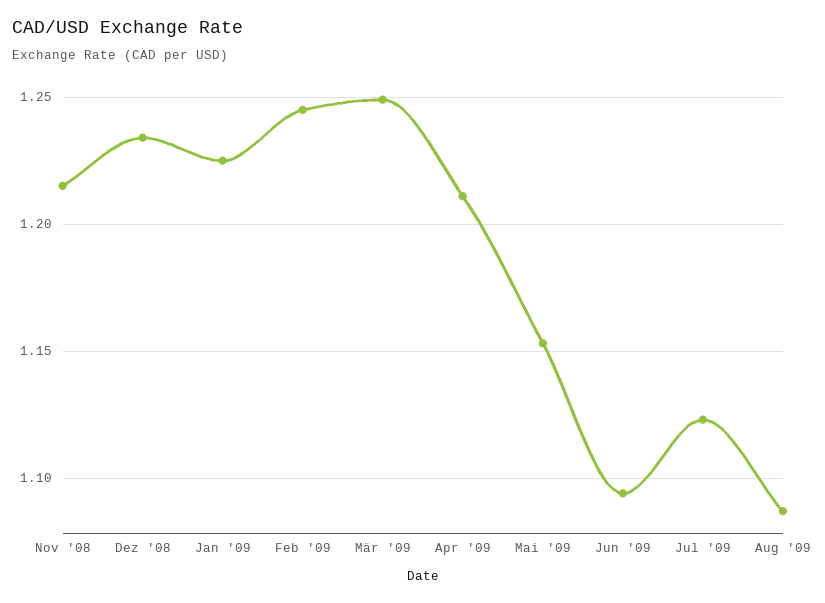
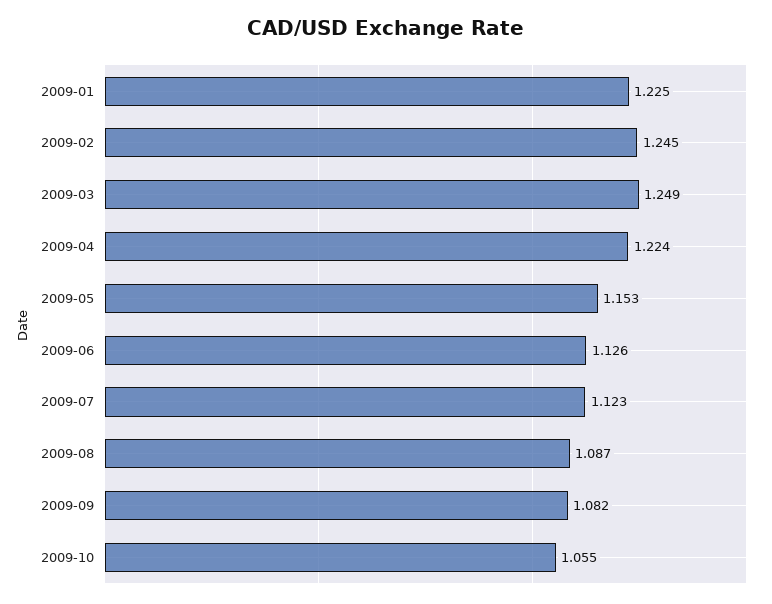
Nov '08: 1.215 -> none
Dez '08: 1.235 -> none
Apr '09: 1.21 -> 1.224
Jun '09: 1.095 -> 1.126
2009-09: none -> 1.082
2009-10: none -> 1.055

